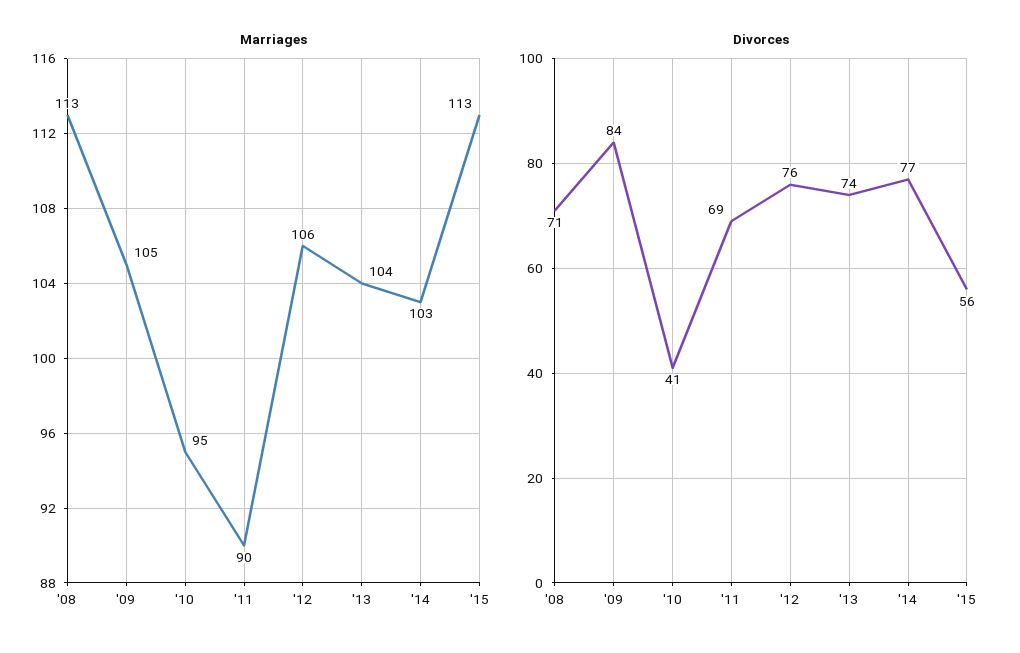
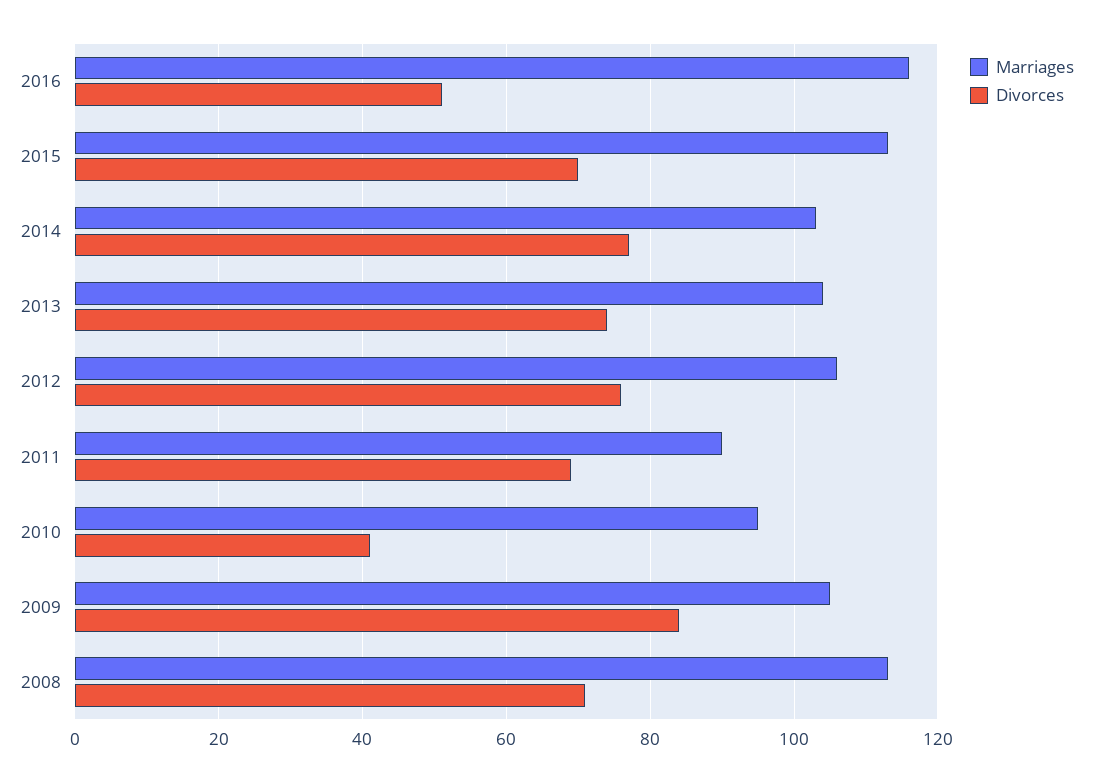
Divorces, '15: 56 -> 70
Marriages, 2016: none -> 115
Divorces, 2016: none -> 50

